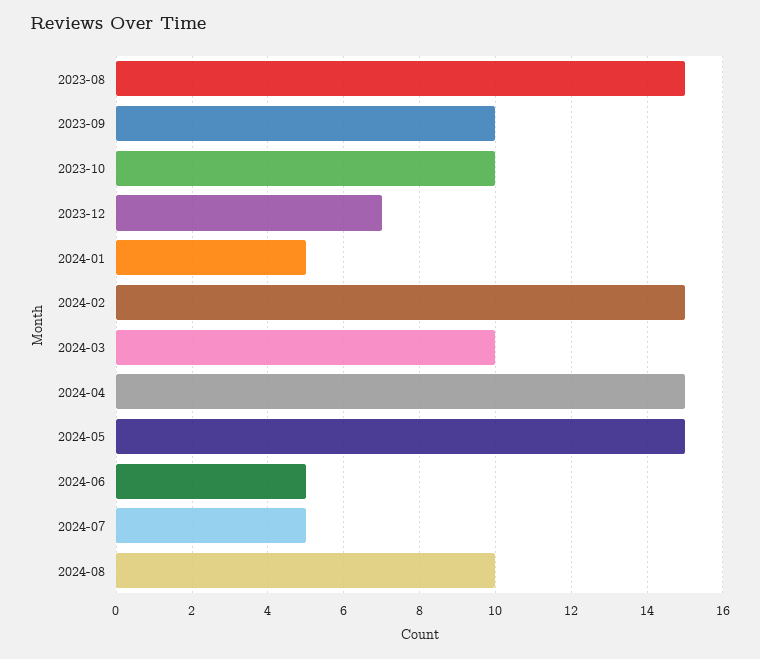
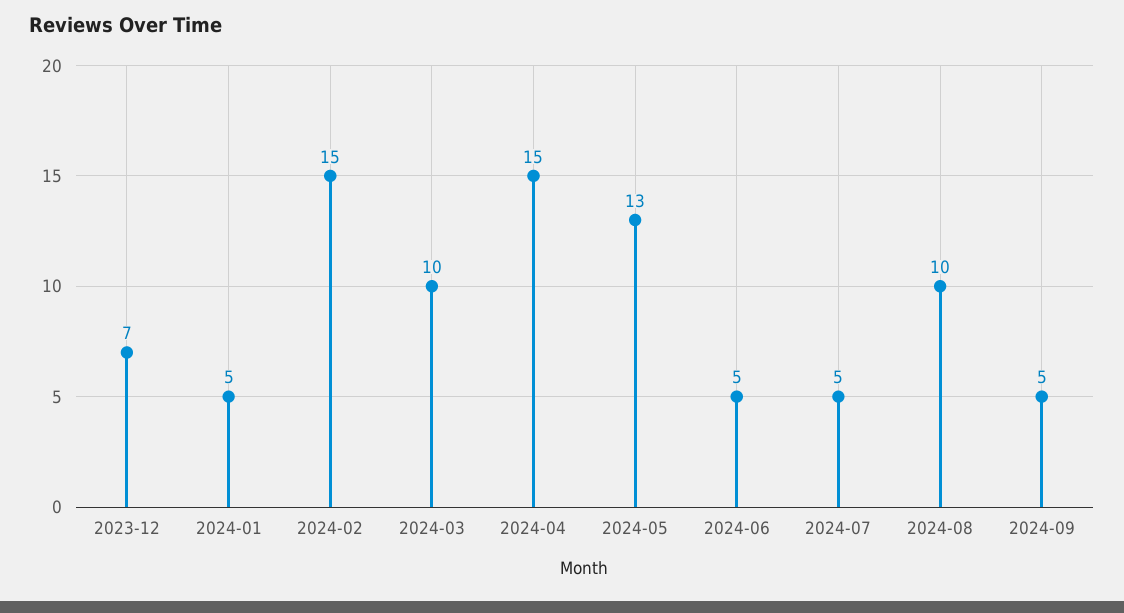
2023-08: 15 -> none
2023-09: 10 -> none
2023-10: 10 -> none
2024-05: 15 -> 13
2024-09: none -> 5

